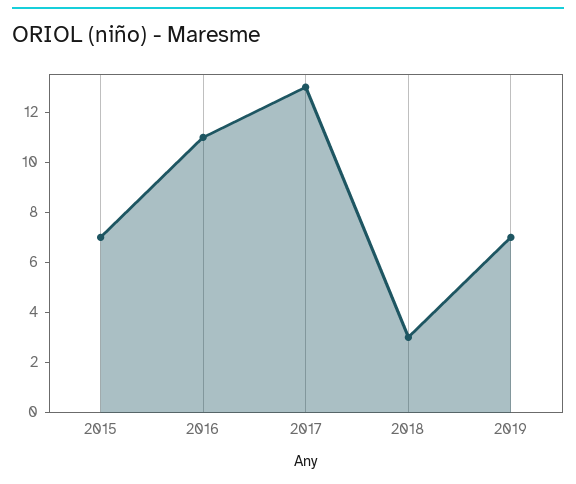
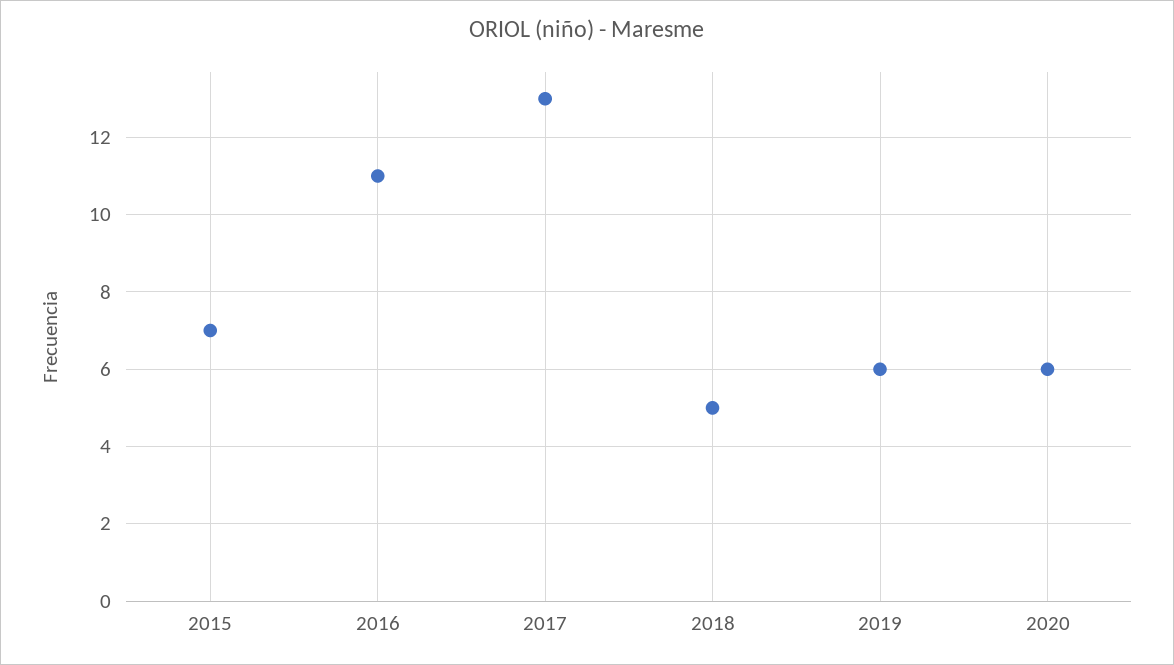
2018: 3 -> 5
2019: 7 -> 6
2020: none -> 6

